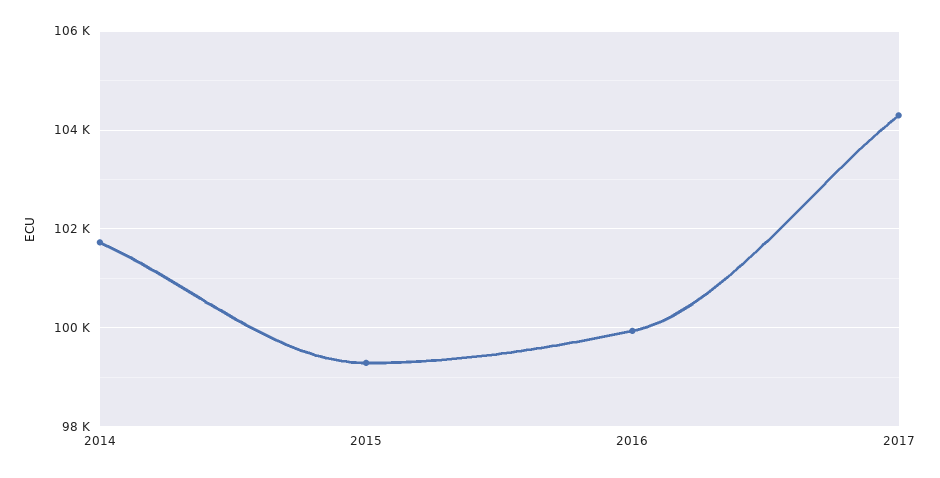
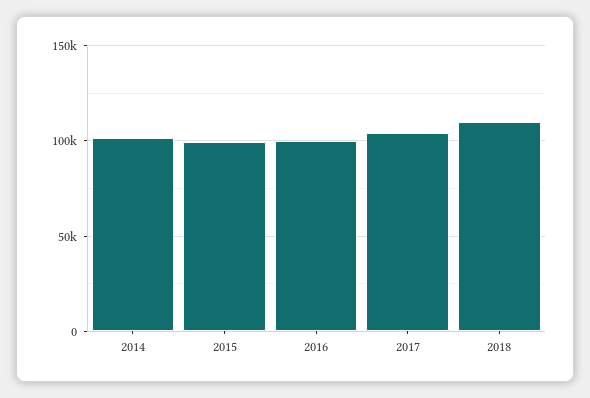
2018: none -> 110000

